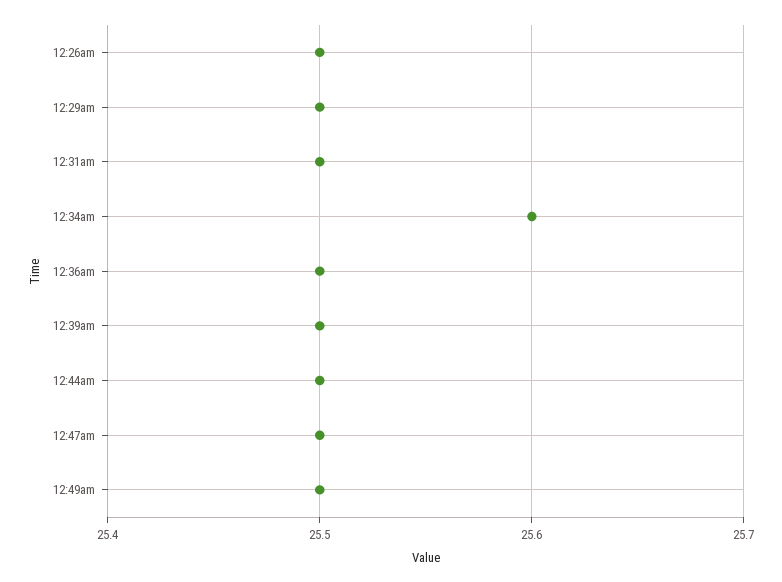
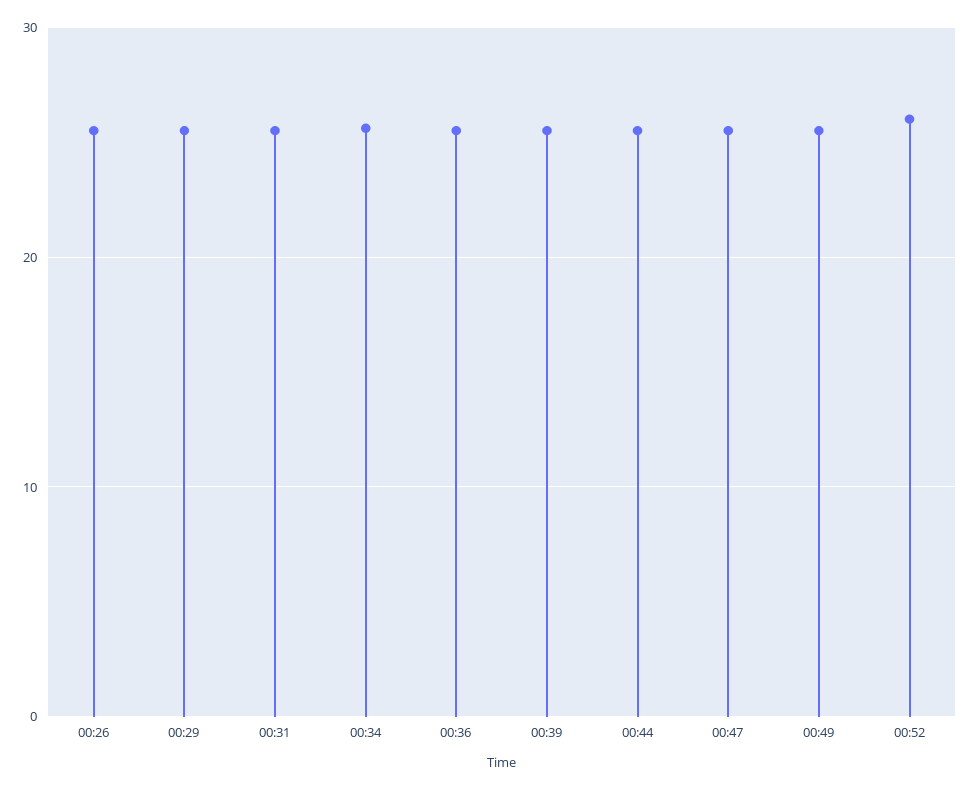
00:52: none -> 26

